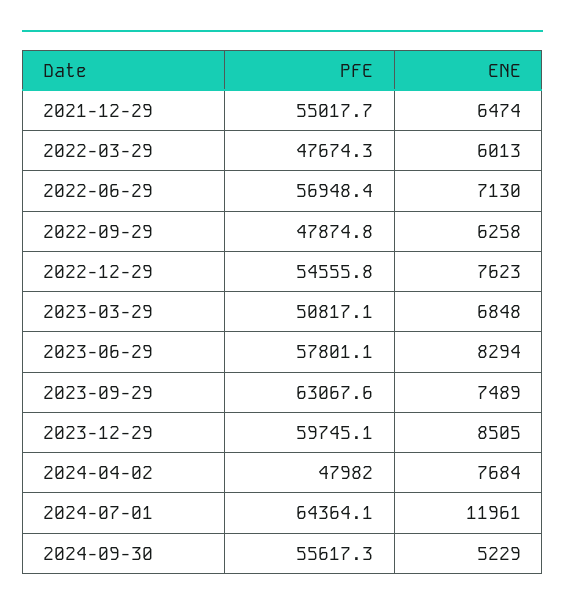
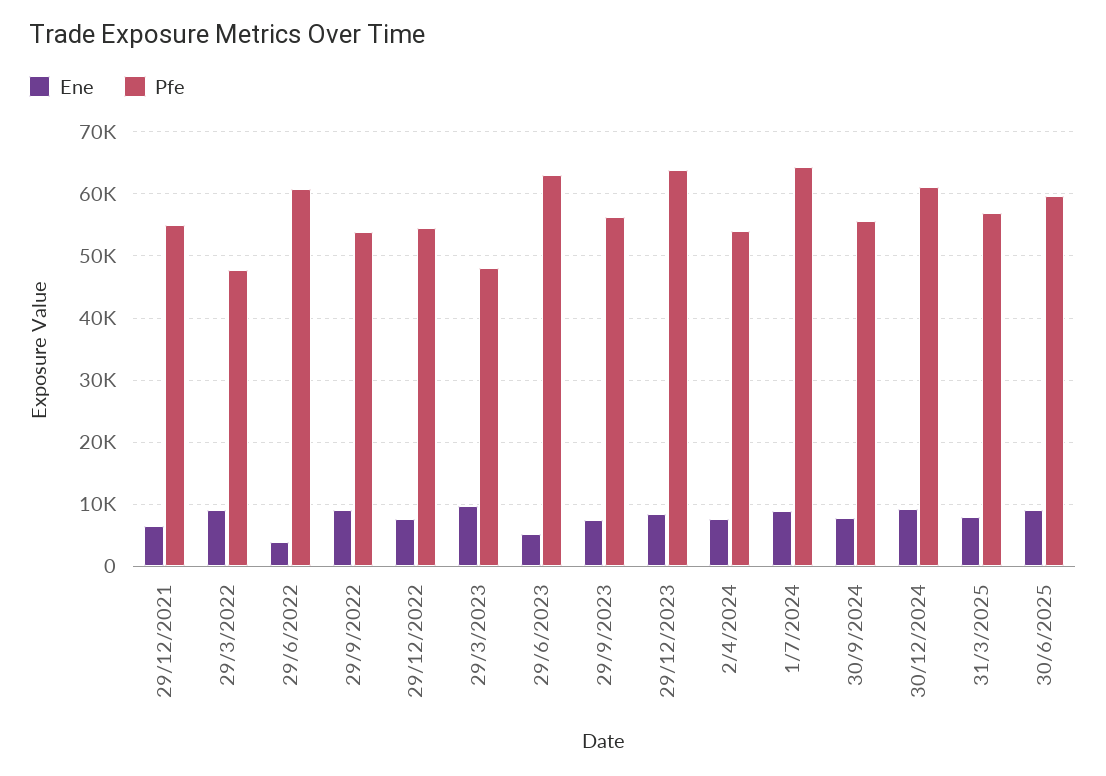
ENE, 2022-03-29: 6013 -> 9000
PFE, 2022-06-29: 56948.4 -> 61000
ENE, 2022-06-29: 7130 -> 4000
PFE, 2022-09-29: 47874.8 -> 54000
ENE, 2022-09-29: 6258 -> 9000
PFE, 2023-03-29: 50817.1 -> 48000
ENE, 2023-03-29: 6848 -> 10000
PFE, 2023-06-29: 57801.1 -> 63000
ENE, 2023-06-29: 8294 -> 5000
PFE, 2023-09-29: 63067.6 -> 56000
PFE, 2023-12-29: 59745.1 -> 64000
PFE, 2024-04-02: 47982 -> 54000
ENE, 2024-07-01: 11961 -> 9000
ENE, 2024-09-30: 5229 -> 8000
ENE, 30/12/2024: none -> 9000
PFE, 30/12/2024: none -> 61000
ENE, 31/3/2025: none -> 8000
PFE, 31/3/2025: none -> 57000
ENE, 30/6/2025: none -> 9000
PFE, 30/6/2025: none -> 60000

